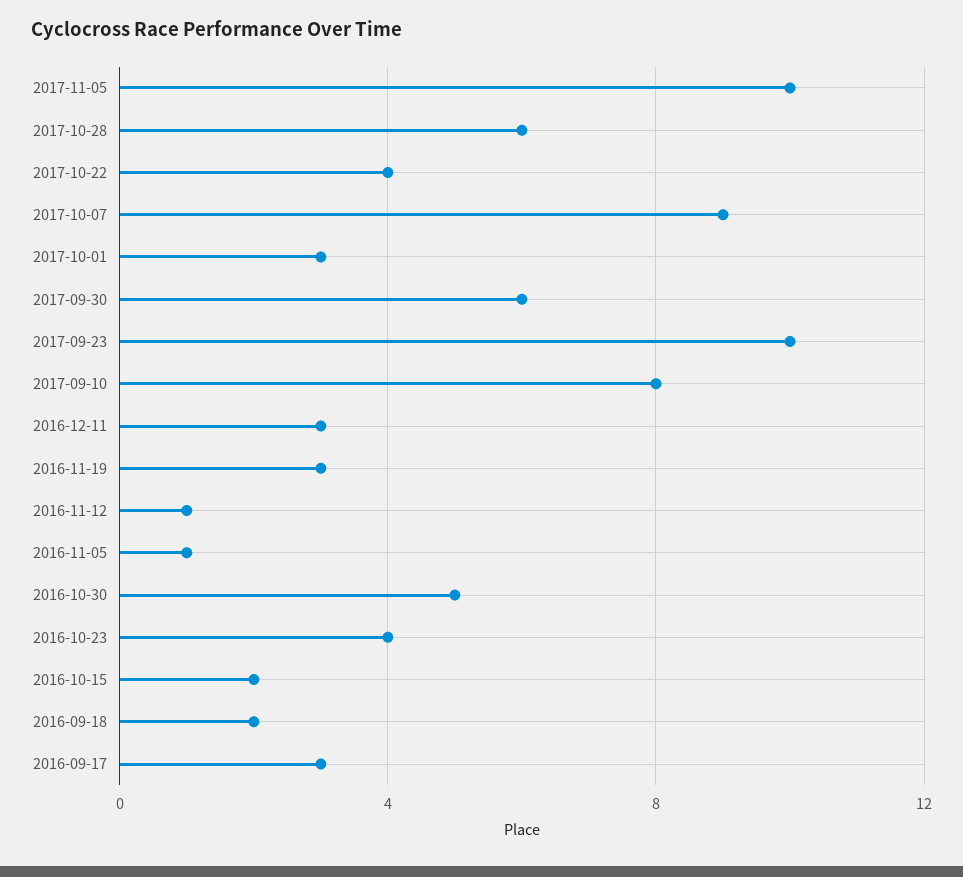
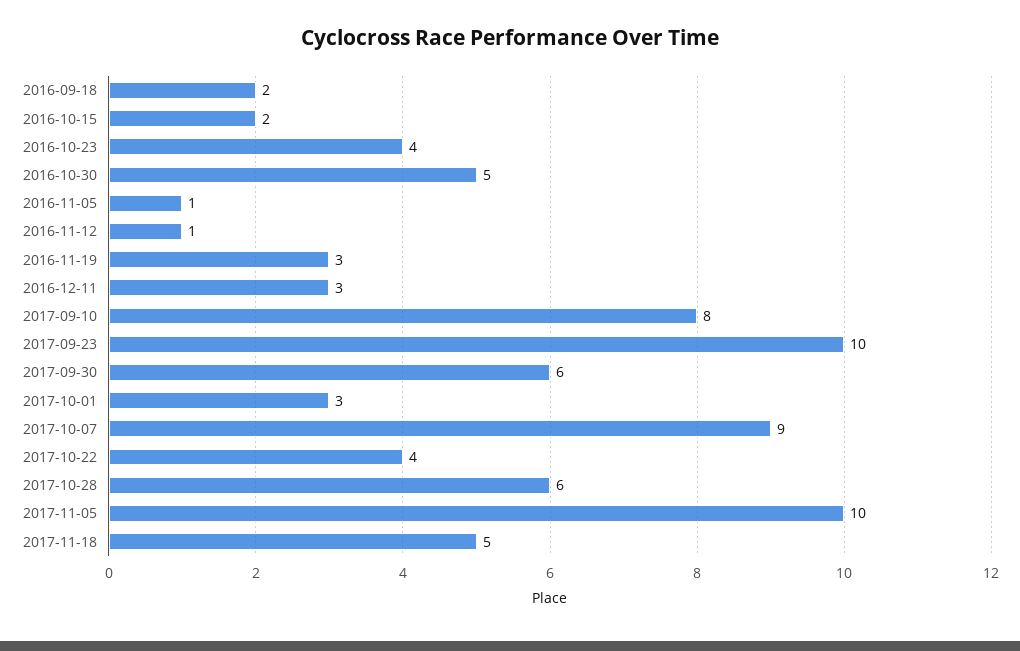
2016-09-17: 3 -> none
2017-11-18: none -> 5

